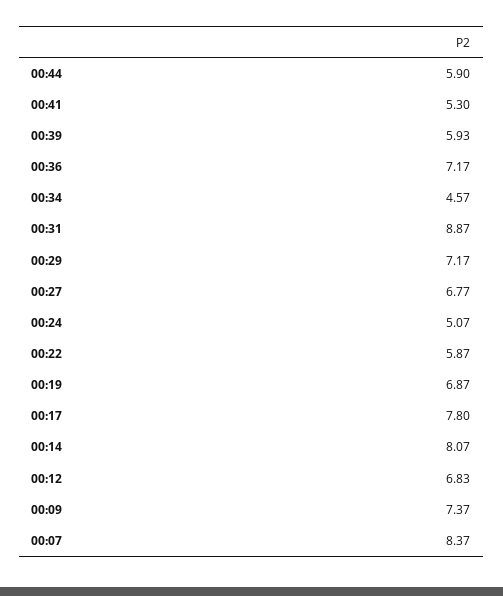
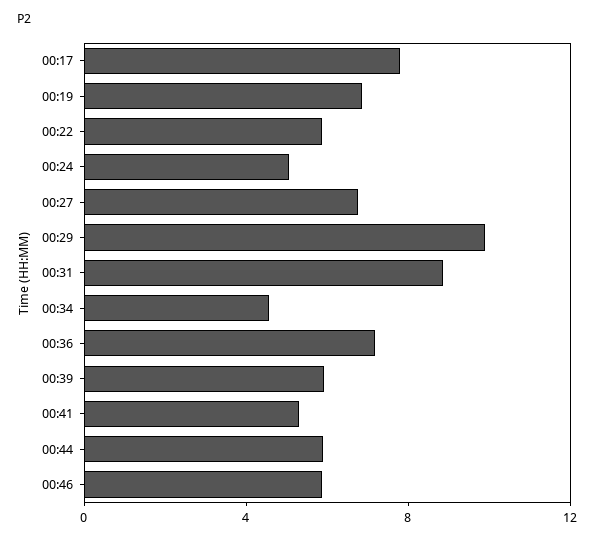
00:29: 7.17 -> 10
00:14: 8.07 -> none
00:12: 6.83 -> none
00:09: 7.37 -> none
00:07: 8.37 -> none
00:46: none -> 6

